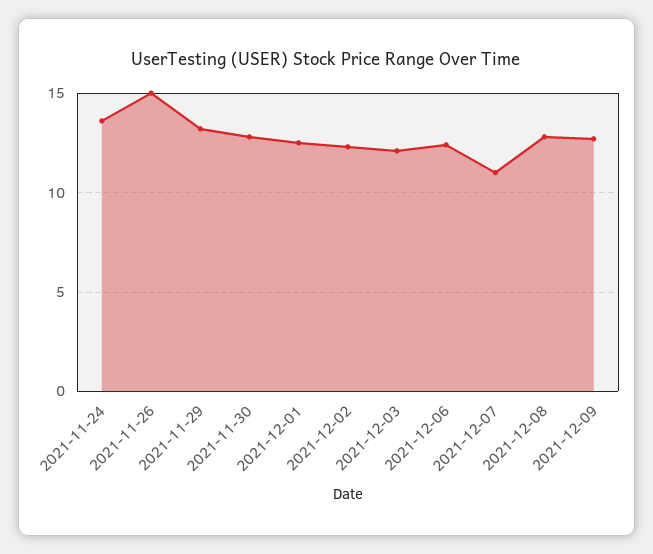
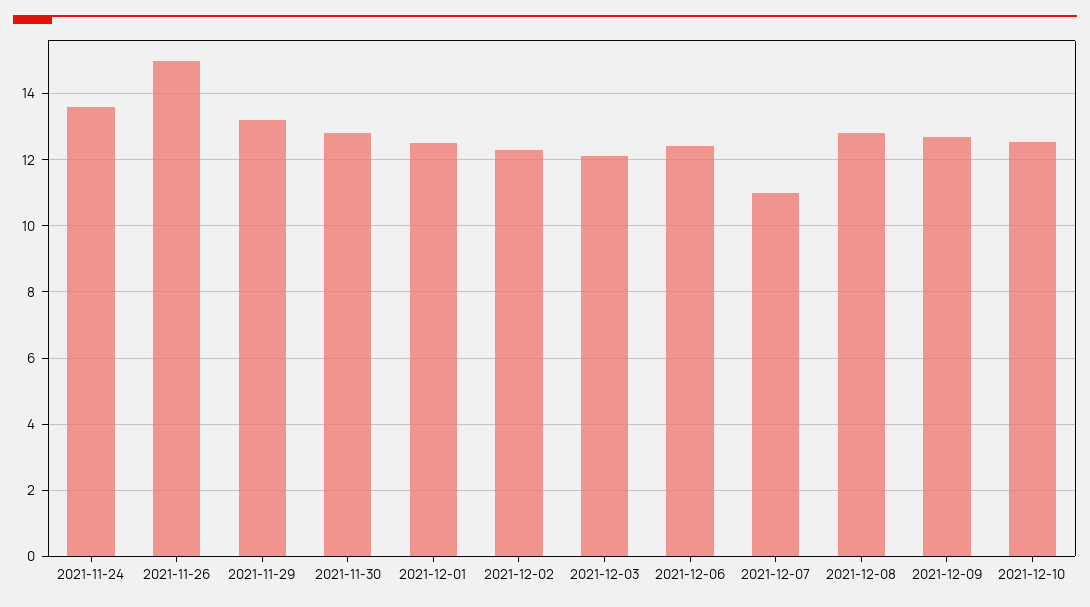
2021-12-10: none -> 12.6

